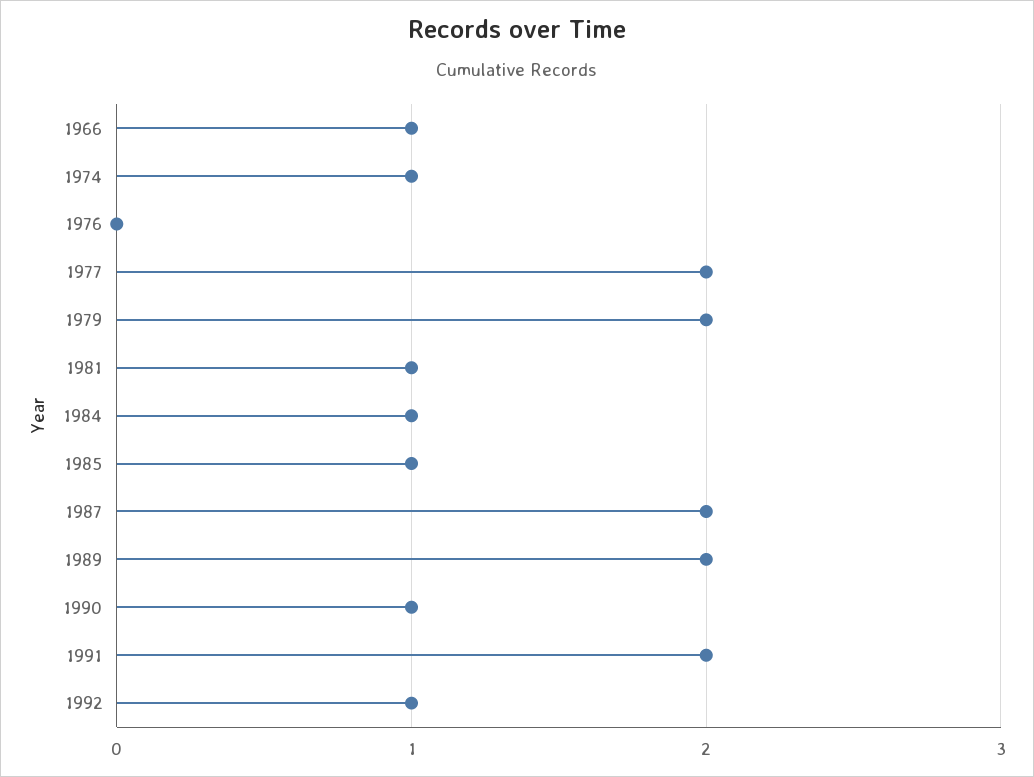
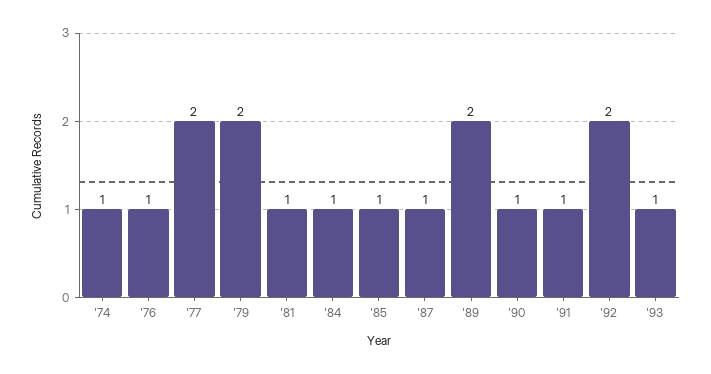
1966: 1 -> none
1976: 0 -> 1
1987: 2 -> 1
1991: 2 -> 1
1992: 1 -> 2
'93: none -> 1

